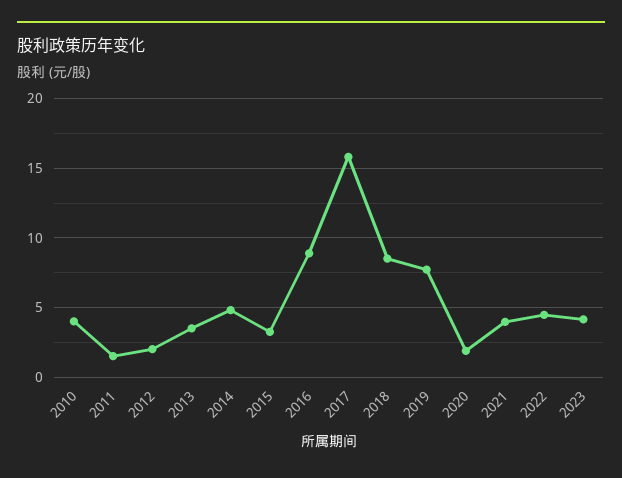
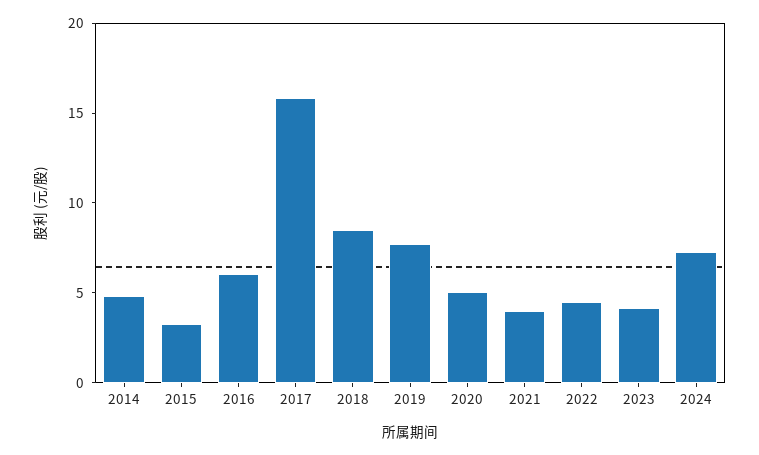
2010: 4 -> none
2011: 1.5 -> none
2012: 2 -> none
2013: 3.5 -> none
2016: 9 -> 6
2020: 2 -> 5
2024: none -> 7

